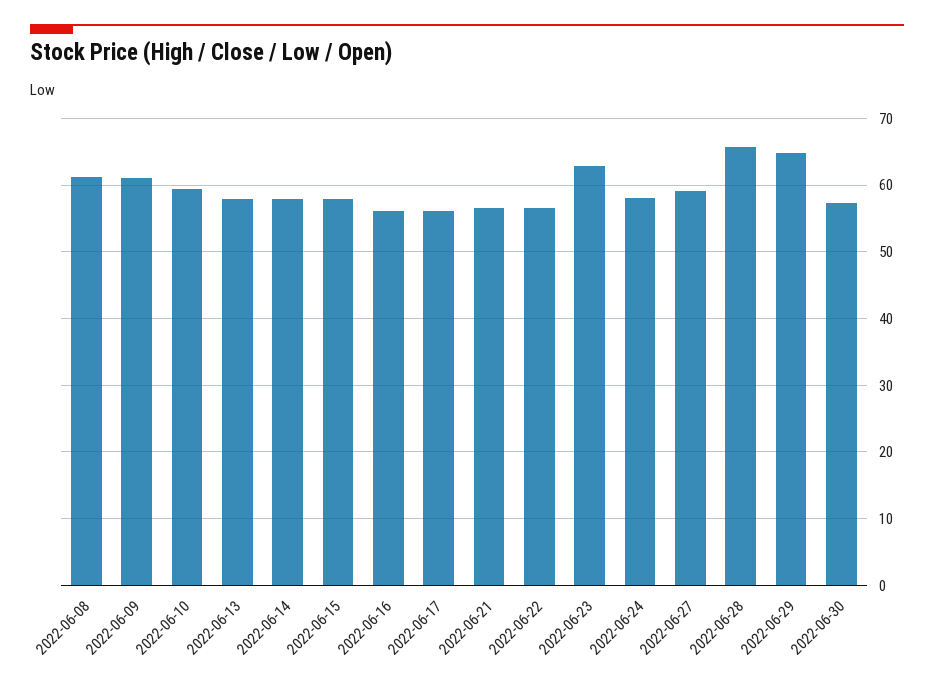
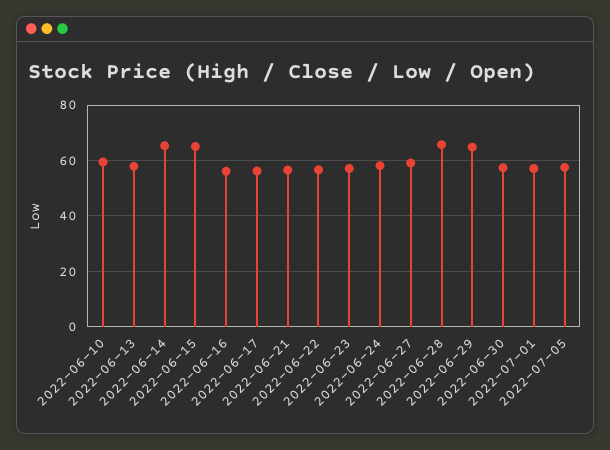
2022-06-08: 61 -> none
2022-06-09: 61 -> none
2022-06-14: 58 -> 65
2022-06-15: 58 -> 65
2022-06-23: 63 -> 57.5
2022-07-01: none -> 57.5
2022-07-05: none -> 57.5

